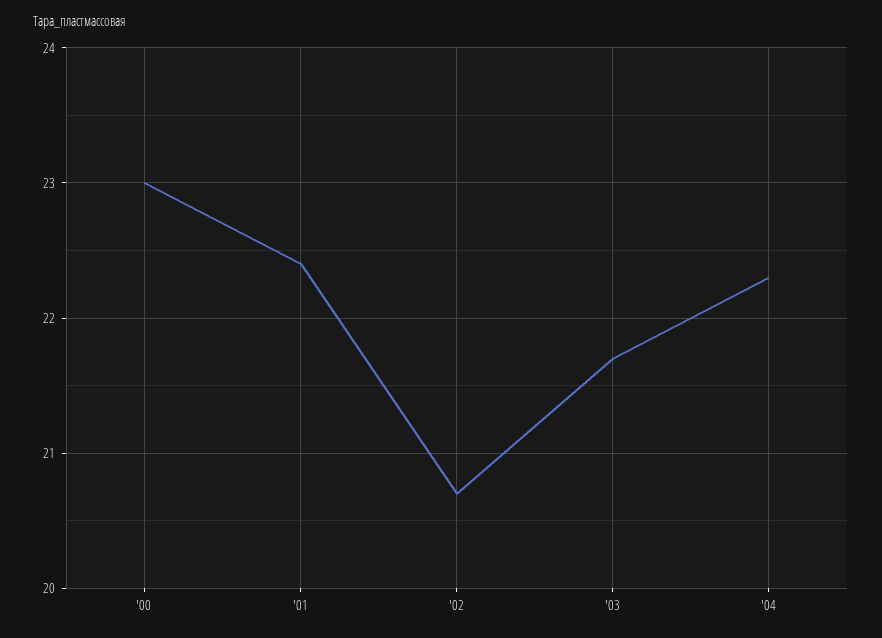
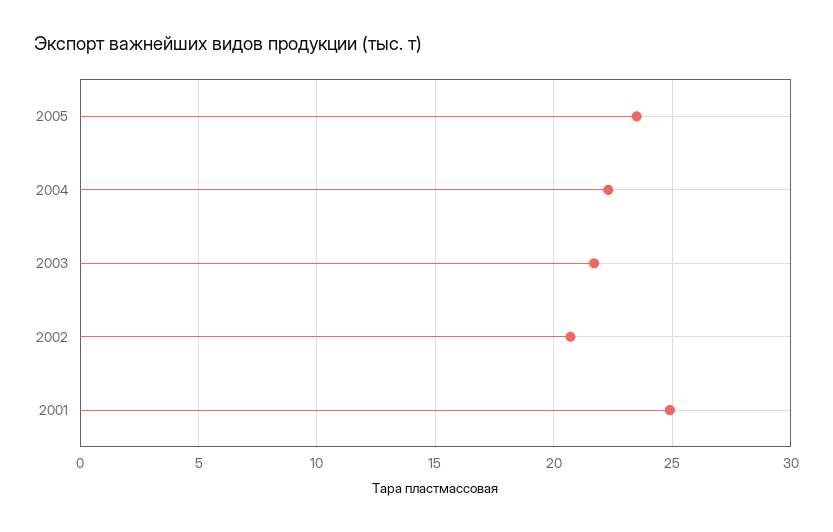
'00: 23 -> none
'01: 22.4 -> 25
2005: none -> 23.5

